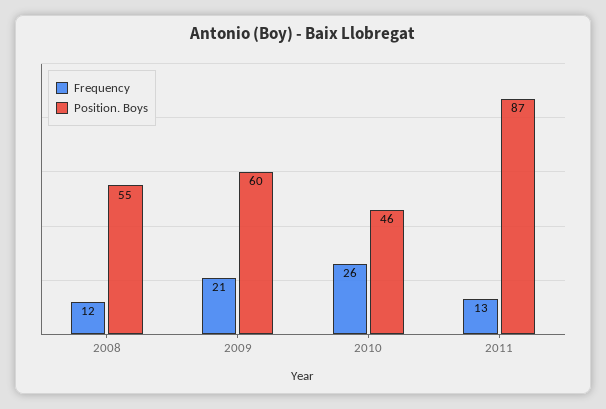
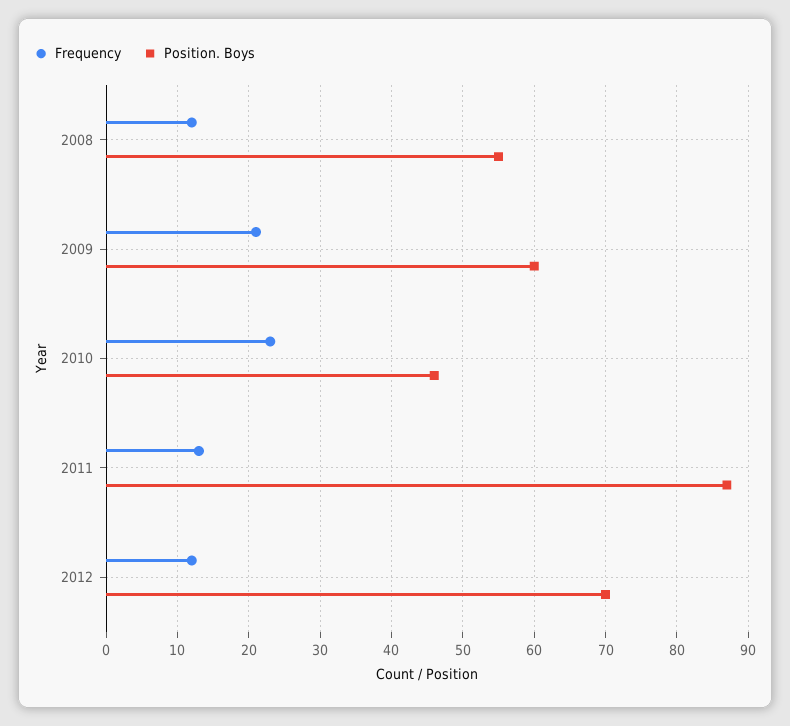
Frequency, 2010: 26 -> 23
Frequency, 2012: none -> 12
Position. Boys, 2012: none -> 70

